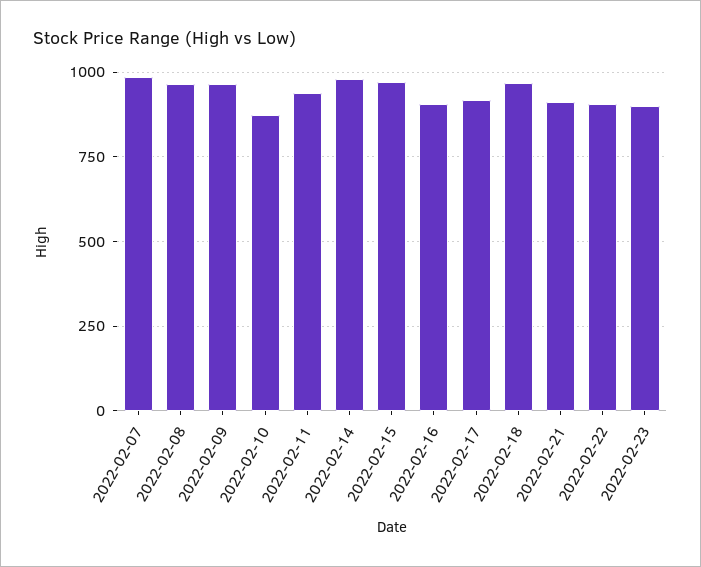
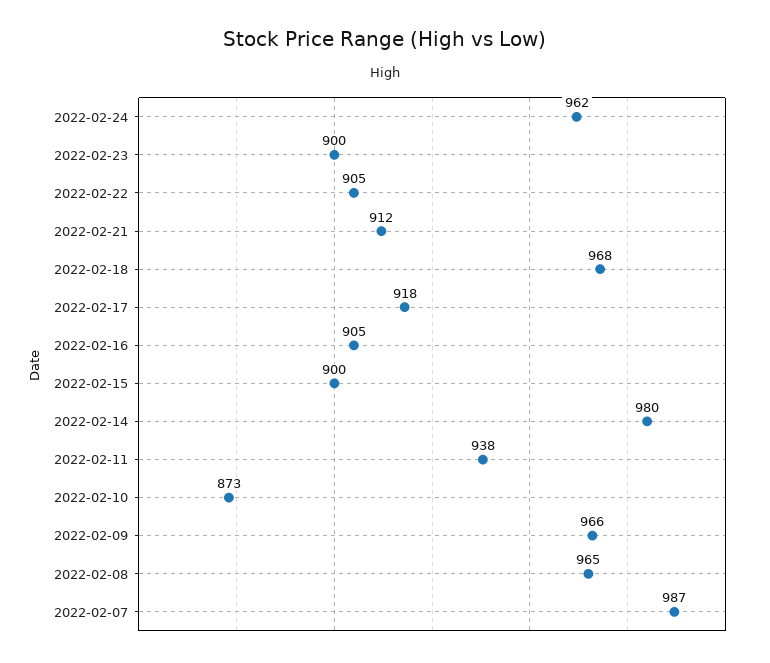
2022-02-15: 975 -> 900
2022-02-24: none -> 962

